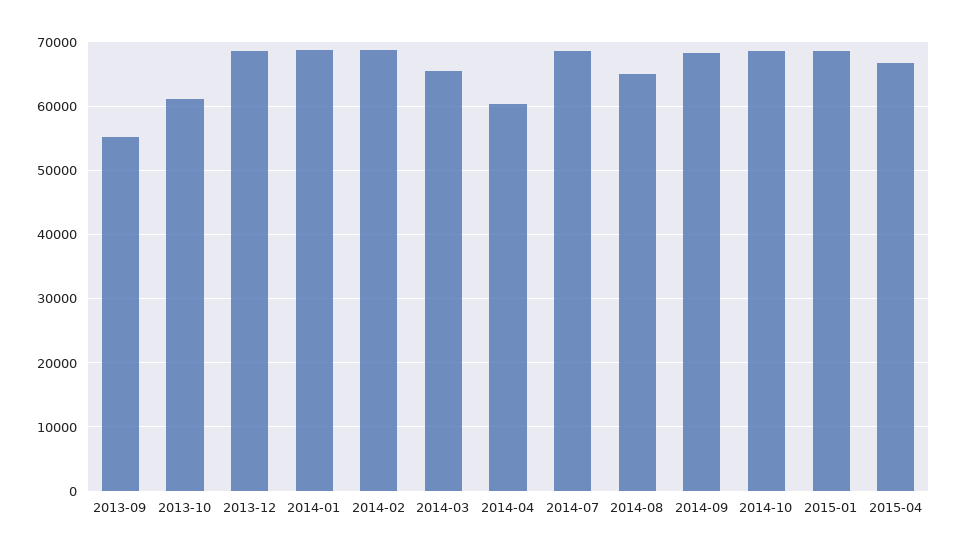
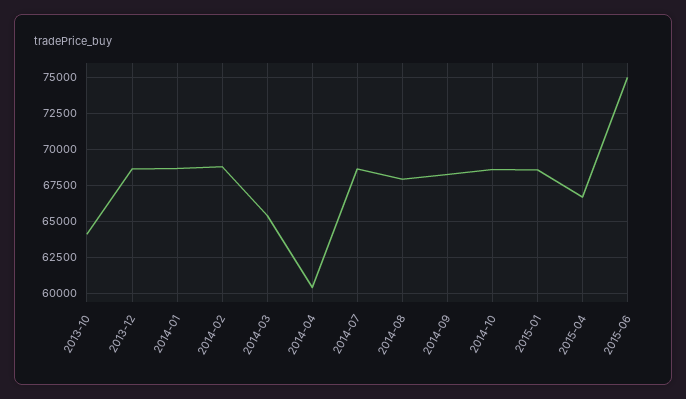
2013-09: 55000 -> none
2013-10: 61000 -> 64000
2014-08: 65000 -> 68000
2015-06: none -> 75000

